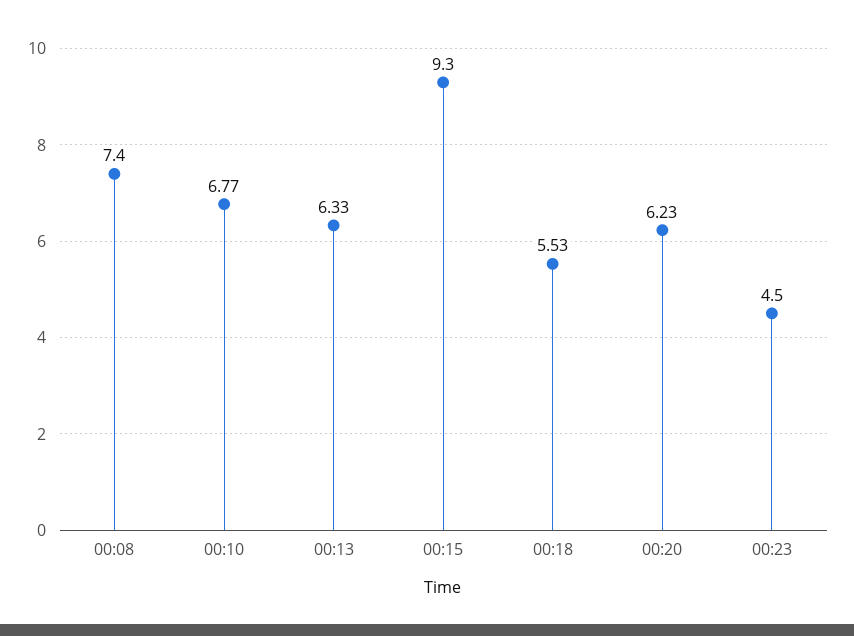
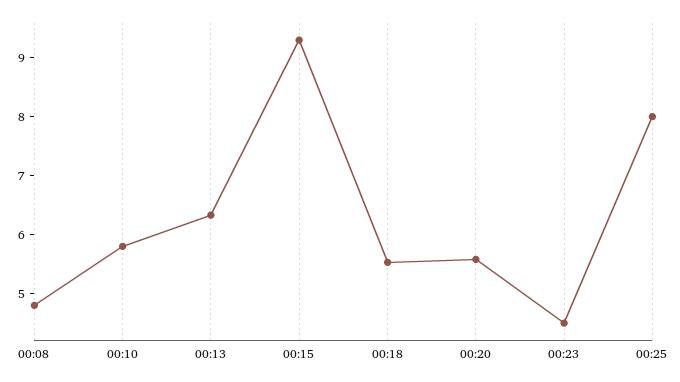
00:08: 7.4 -> 4.8
00:10: 6.77 -> 5.8
00:20: 6.23 -> 5.6
00:25: none -> 8

